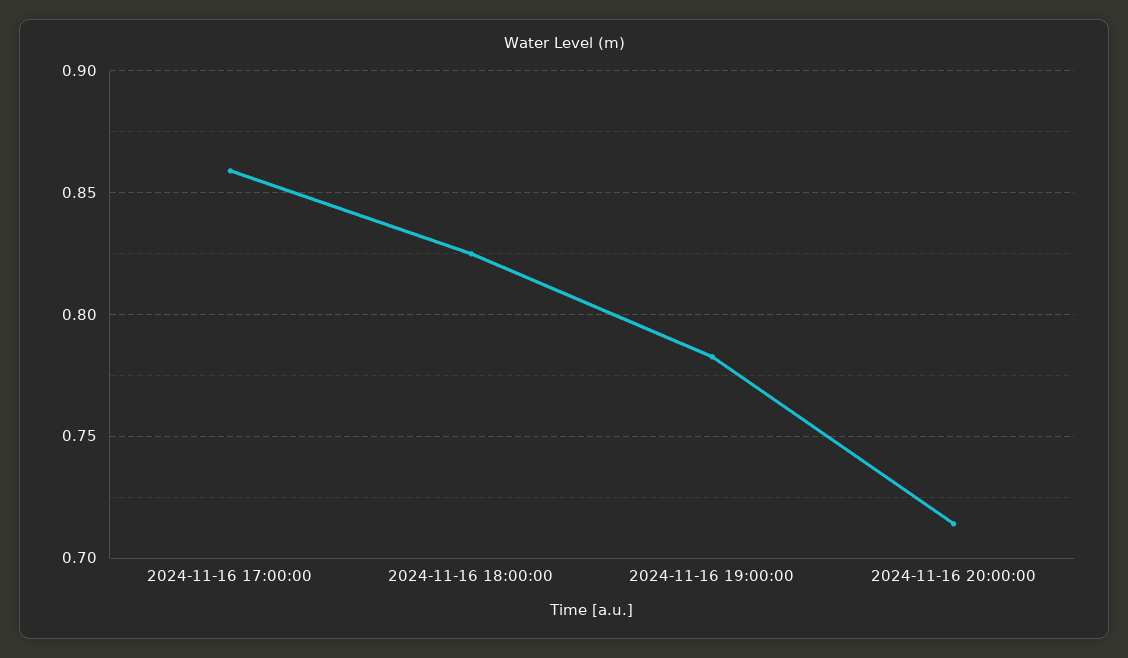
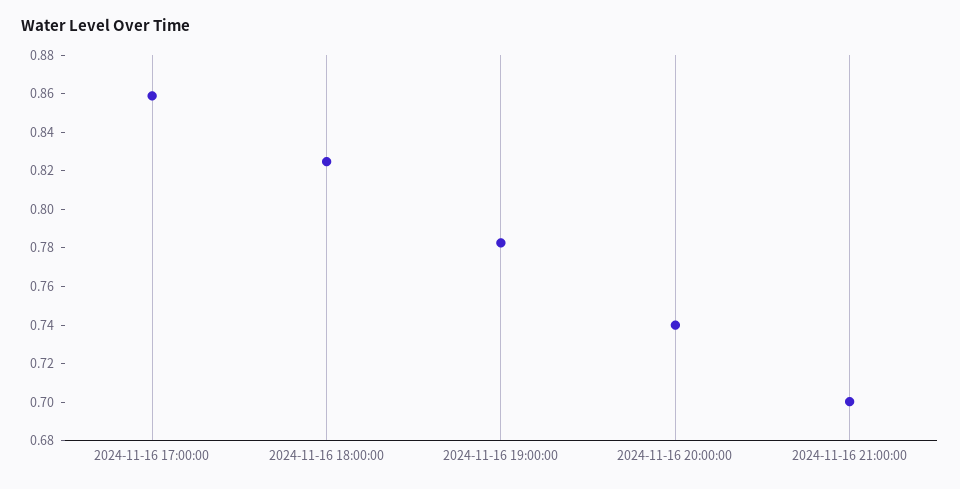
2024-11-16 20:00:00: 0.715 -> 0.74
2024-11-16 21:00:00: none -> 0.7

